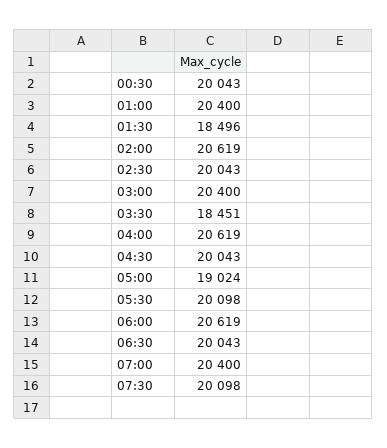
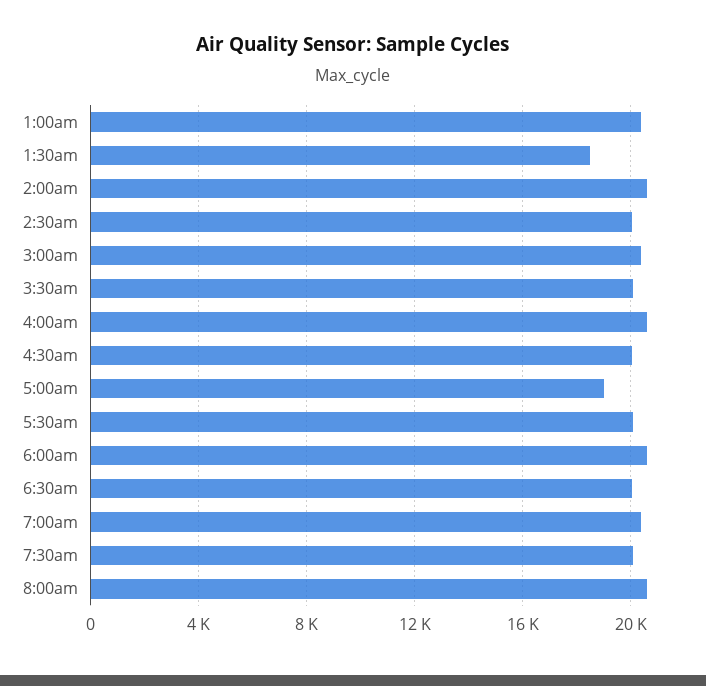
00:30: 20043 -> none
03:30: 18451 -> 20000
8:00am: none -> 20500

